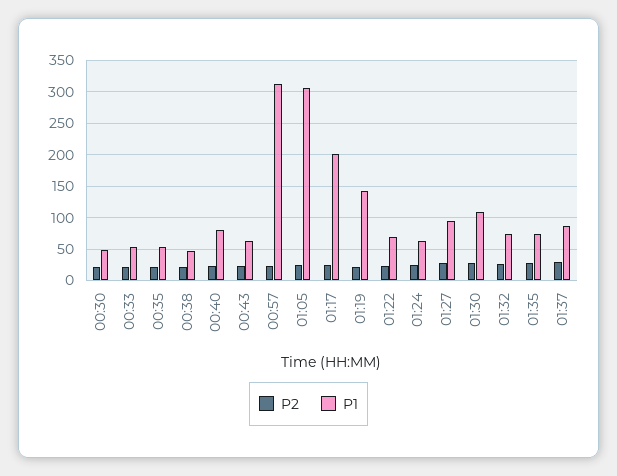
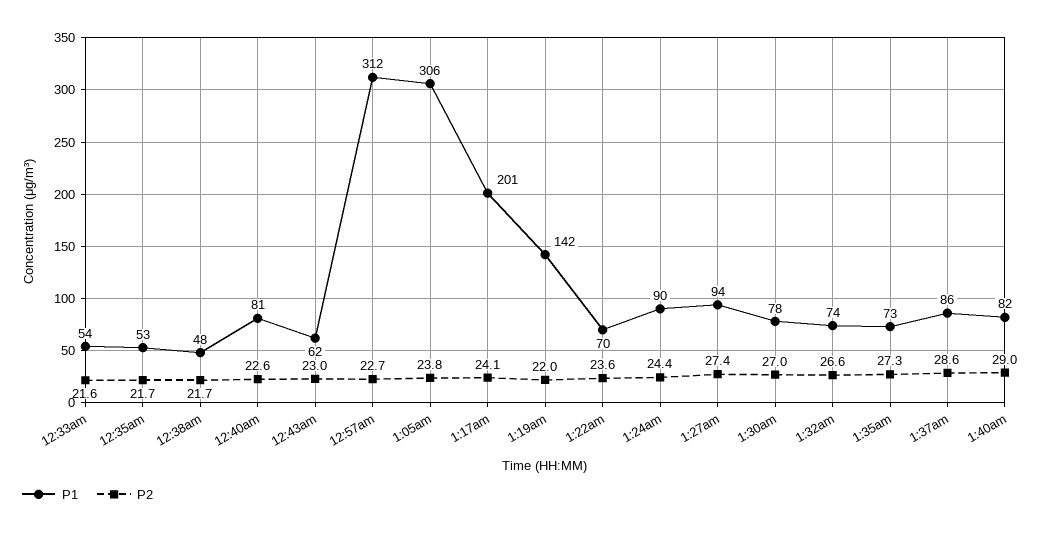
P2, 00:30: 20 -> none
P1, 00:30: 50 -> none
P1, 01:24: 60 -> 90
P1, 01:30: 110 -> 78
P1, 1:40am: none -> 82
P2, 1:40am: none -> 29

